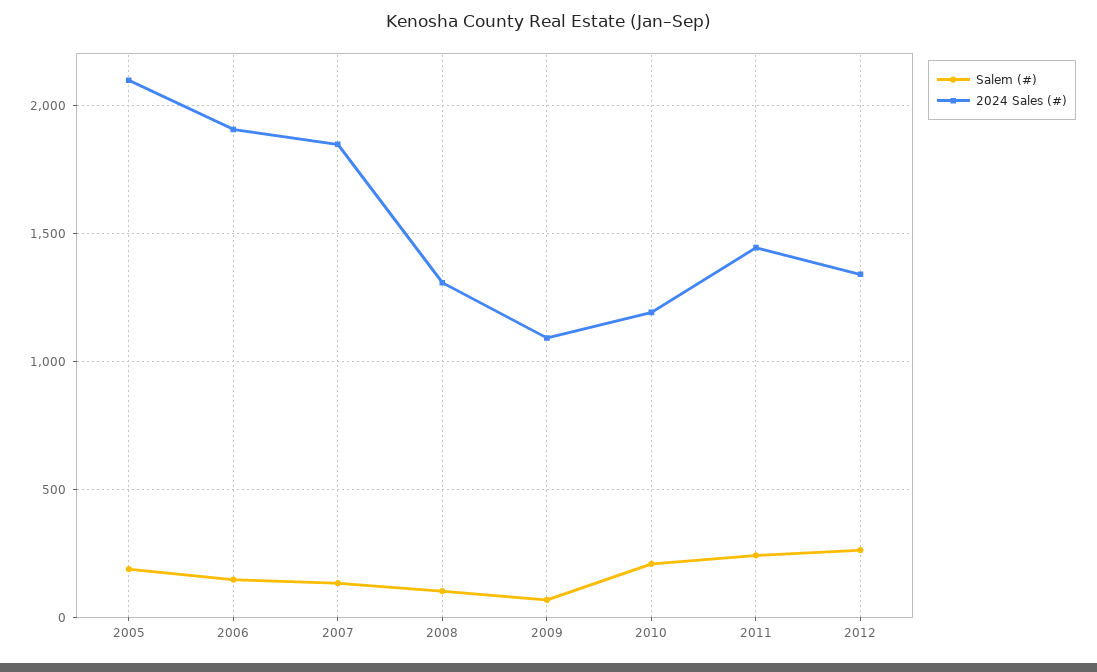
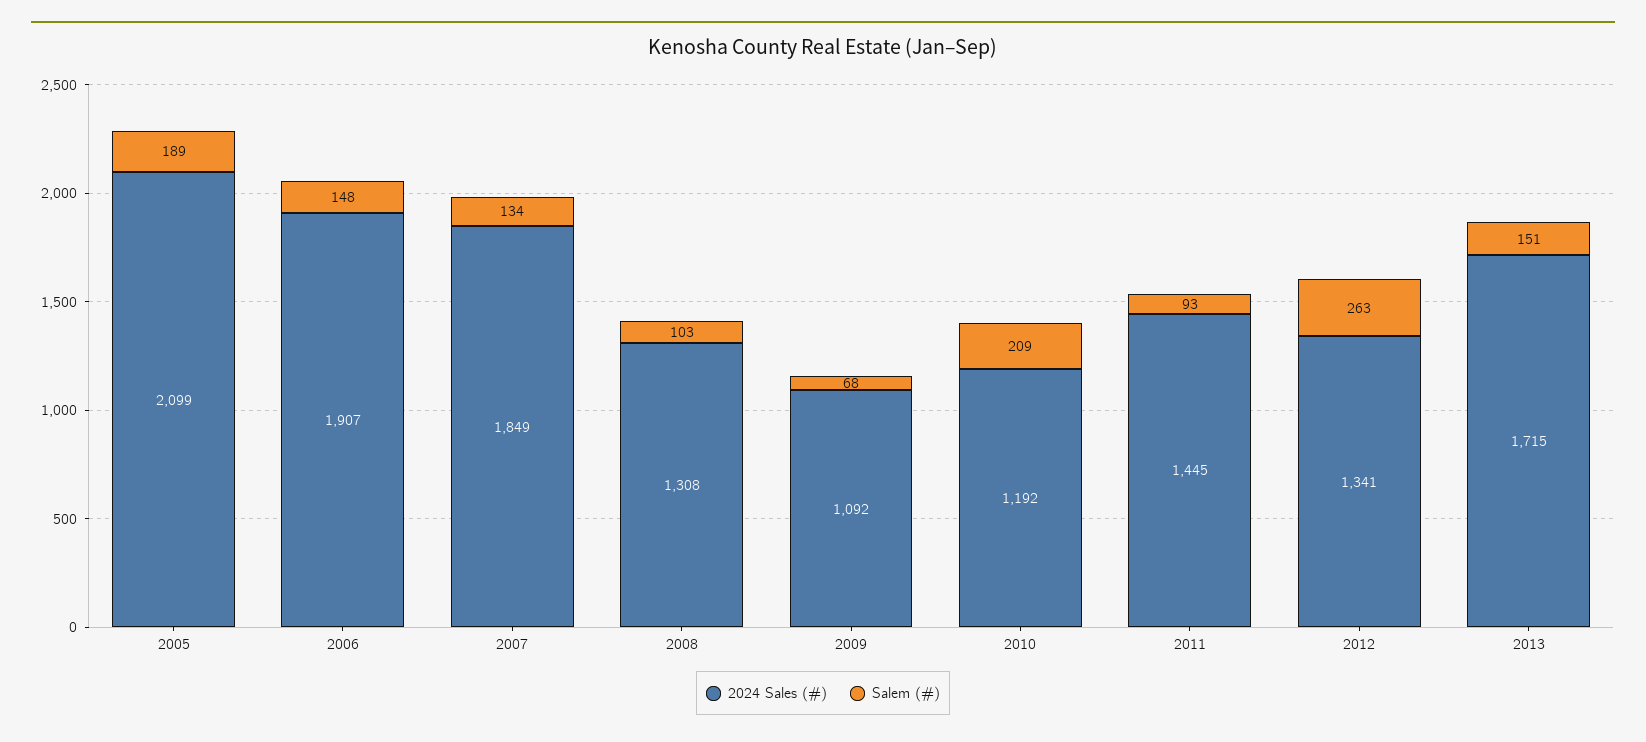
Salem (#), 2011: 250 -> 93
2024 Sales (#), 2013: none -> 1715
Salem (#), 2013: none -> 151

